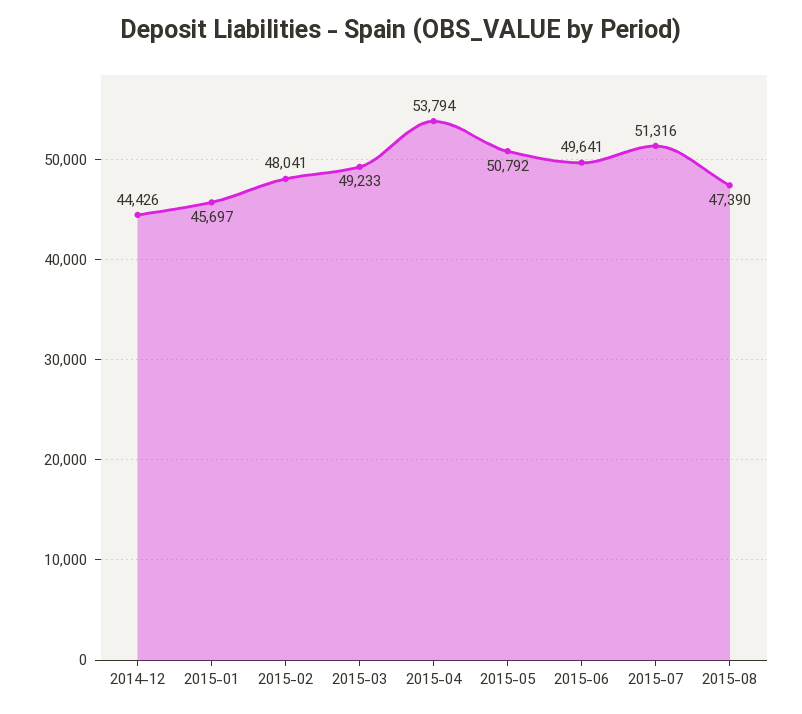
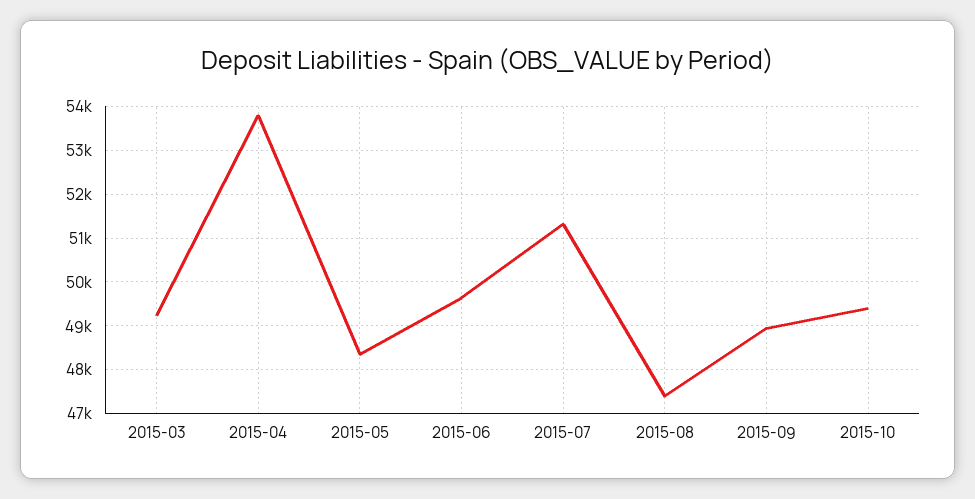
2014-12: 44426 -> none
2015-01: 45697 -> none
2015-02: 48041 -> none
2015-05: 50792 -> 48400
2015-09: none -> 49000
2015-10: none -> 49400

